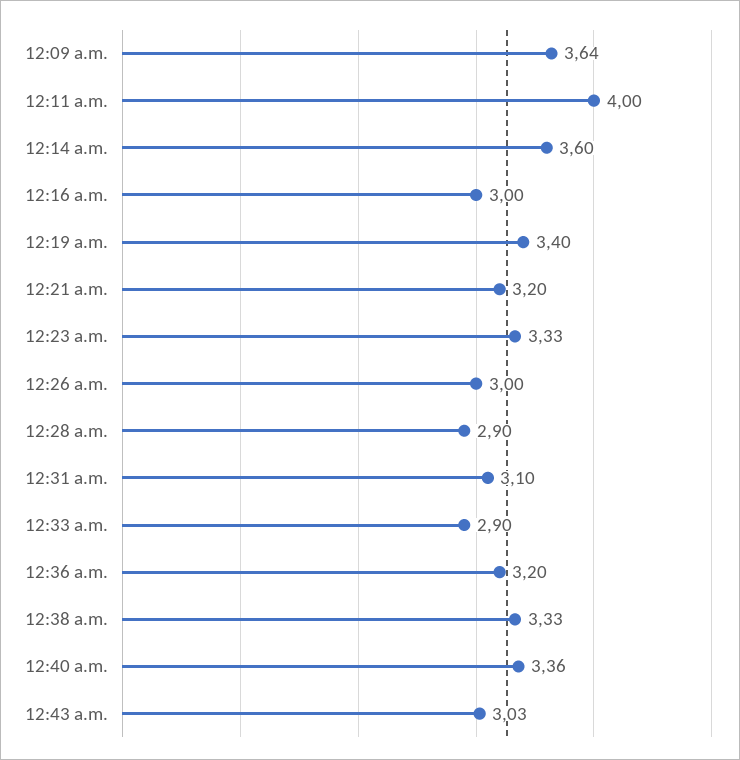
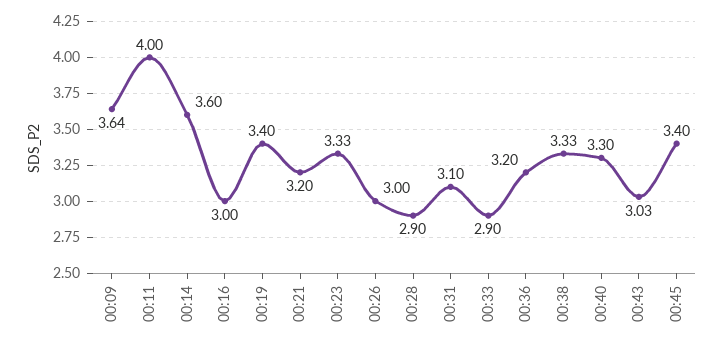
12:40 a.m.: 3.36 -> 3.3
00:45: none -> 3.4

